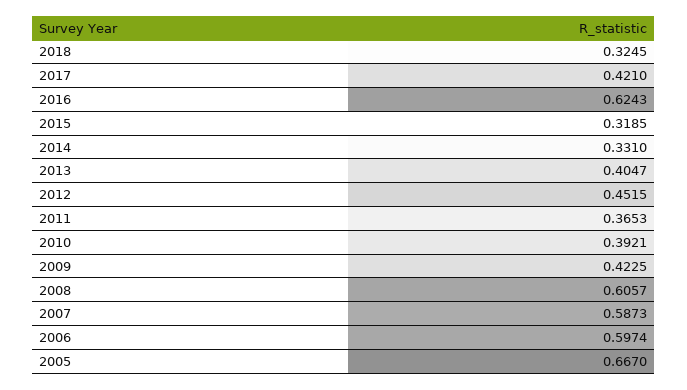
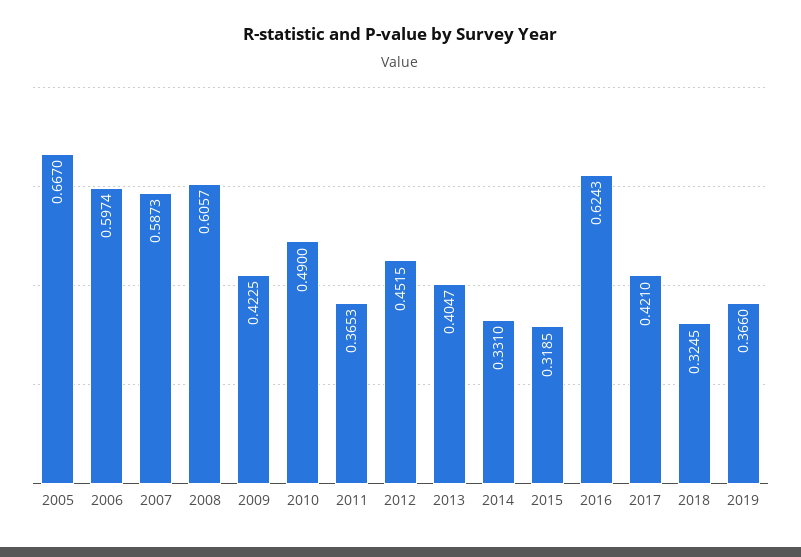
2010: 0.3921 -> 0.49
2019: none -> 0.366

